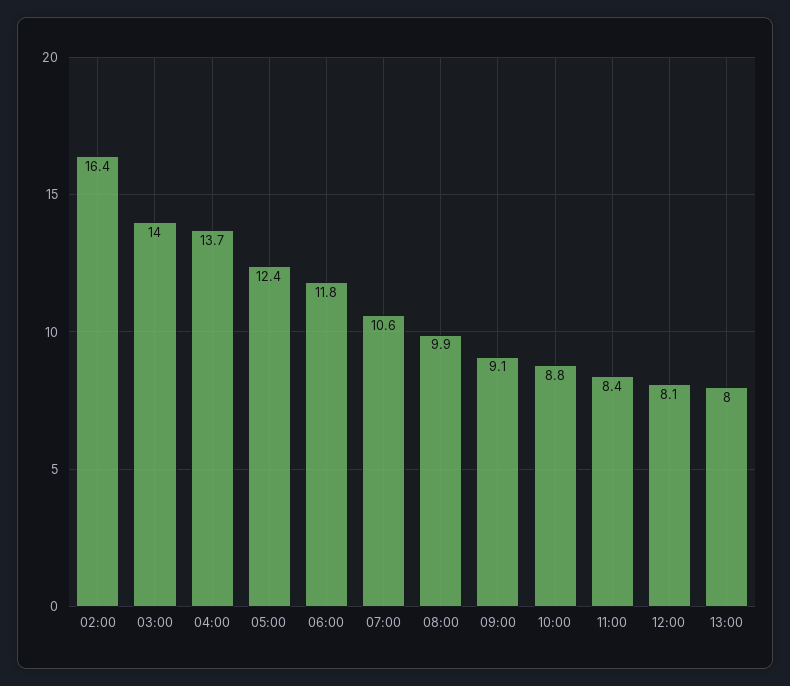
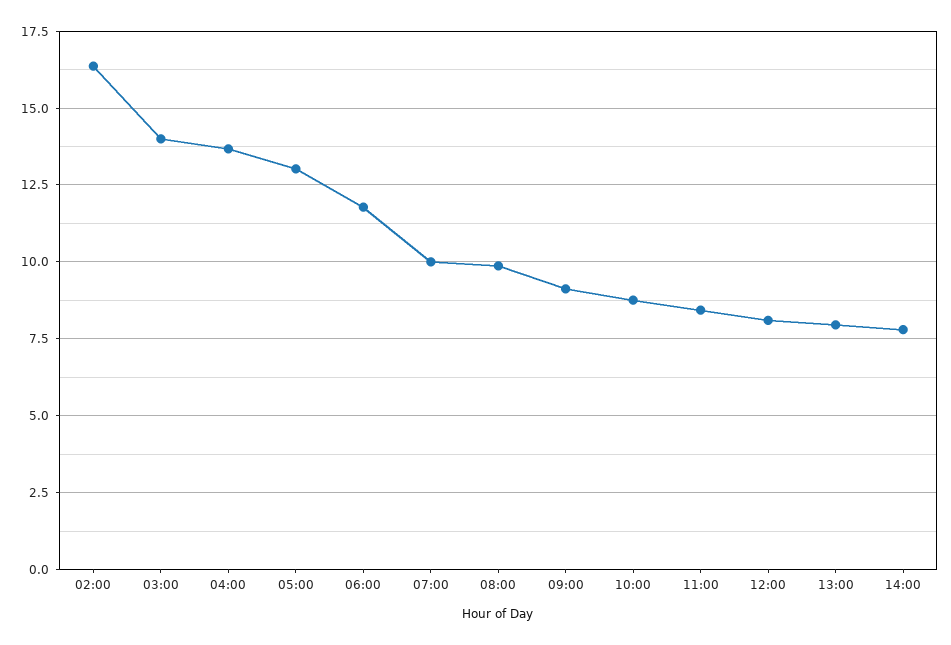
05:00: 12.4 -> 13
07:00: 10.6 -> 10
14:00: none -> 7.75

